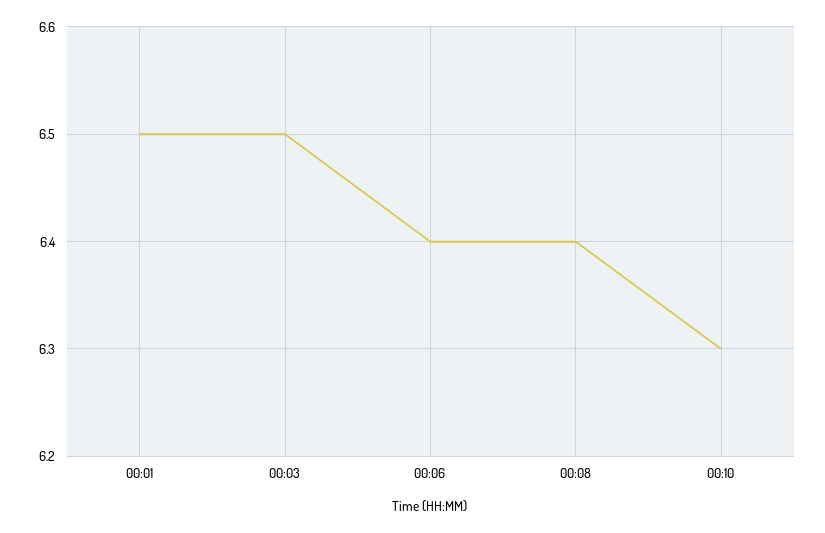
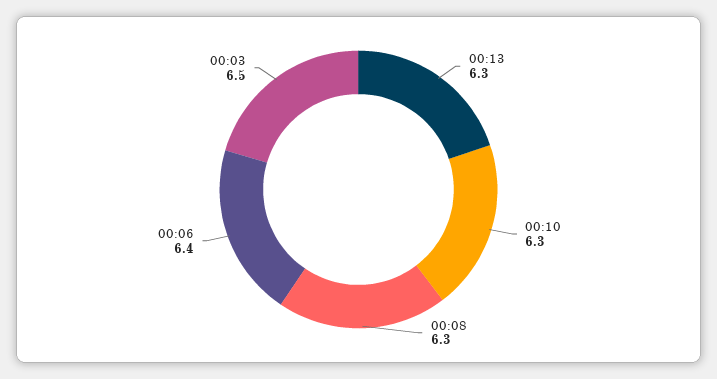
00:01: 6.5 -> none
00:08: 6.4 -> 6.3
00:13: none -> 6.3

